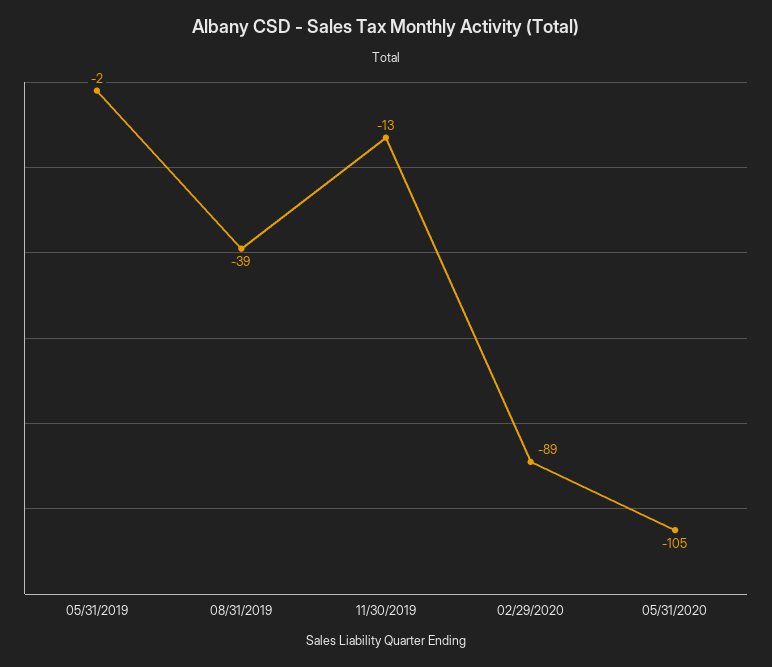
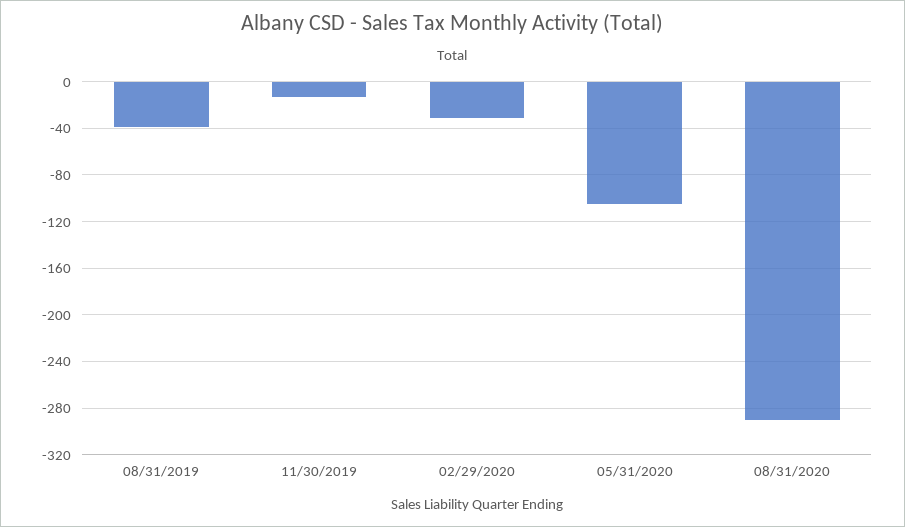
05/31/2019: -2 -> none
02/29/2020: -89 -> -30
08/31/2020: none -> -290

